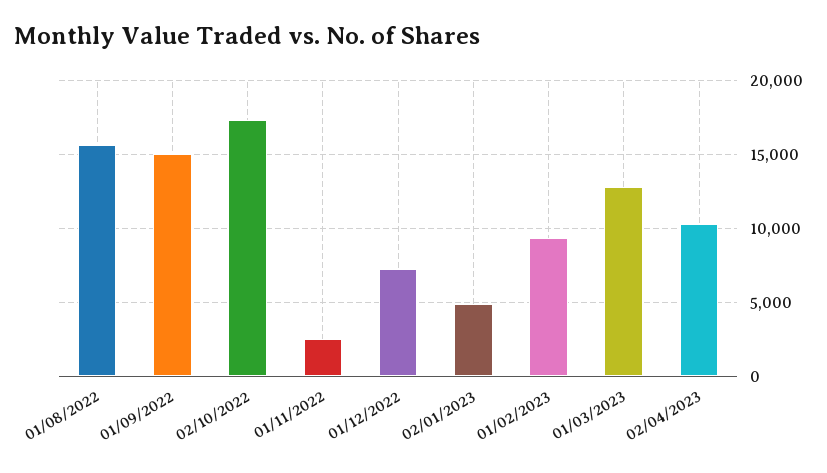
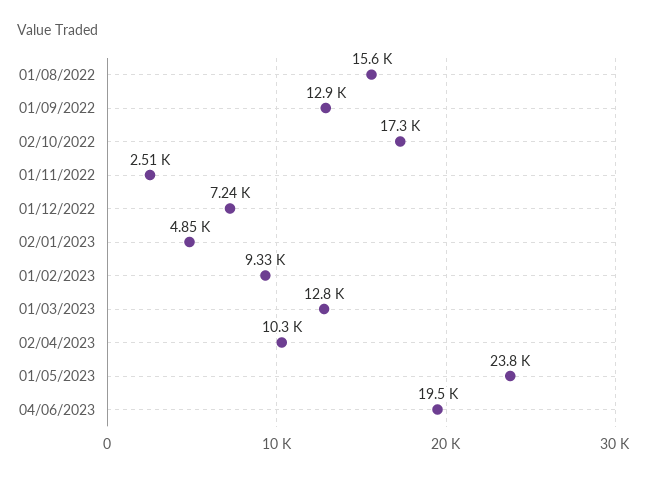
01/09/2022: 15000 -> 12900
01/05/2023: none -> 23800
04/06/2023: none -> 19500

